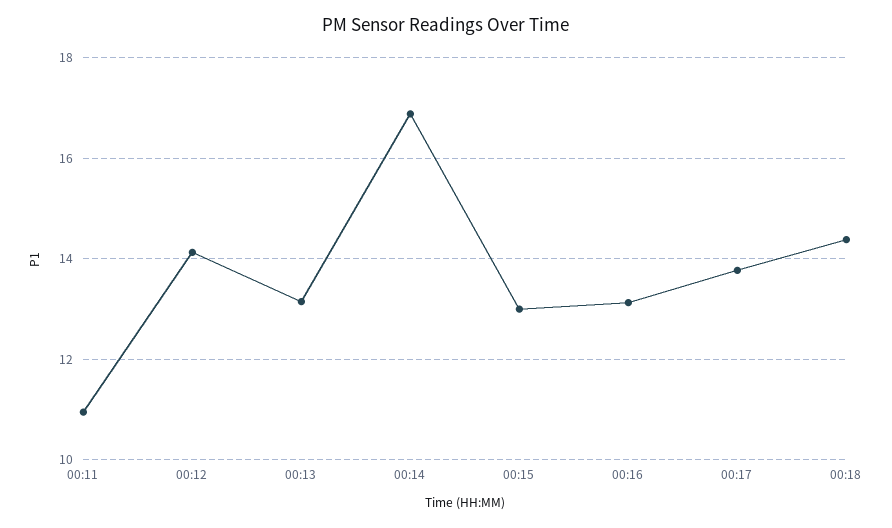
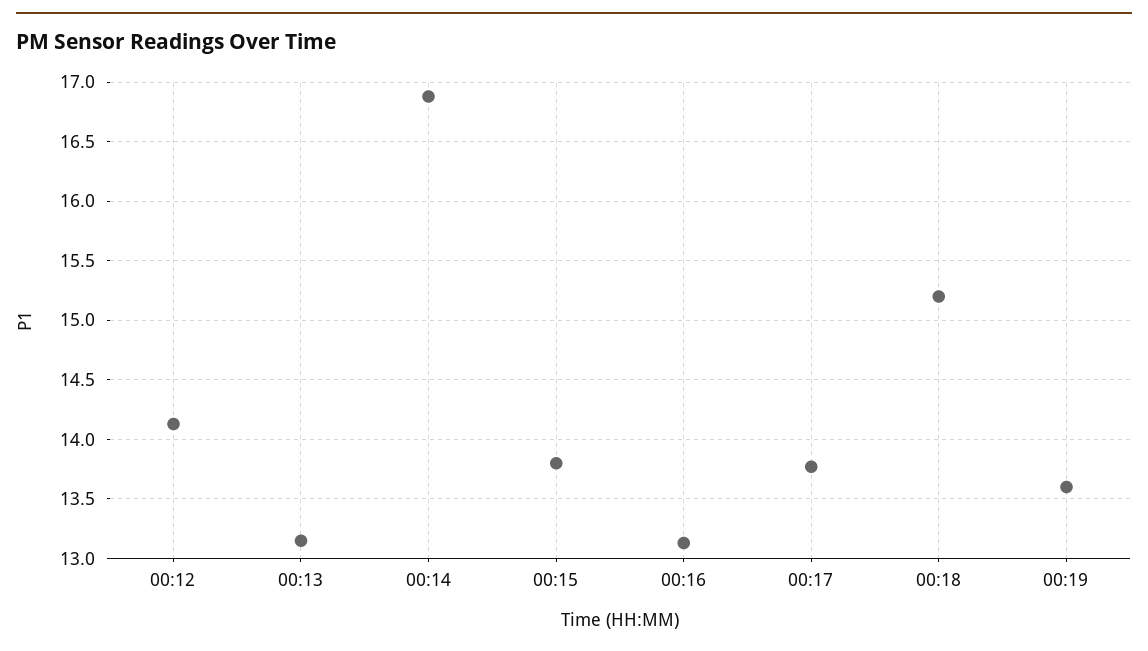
00:11: 11 -> none
00:15: 13 -> 13.8
00:18: 14.4 -> 15.2
00:19: none -> 13.6

